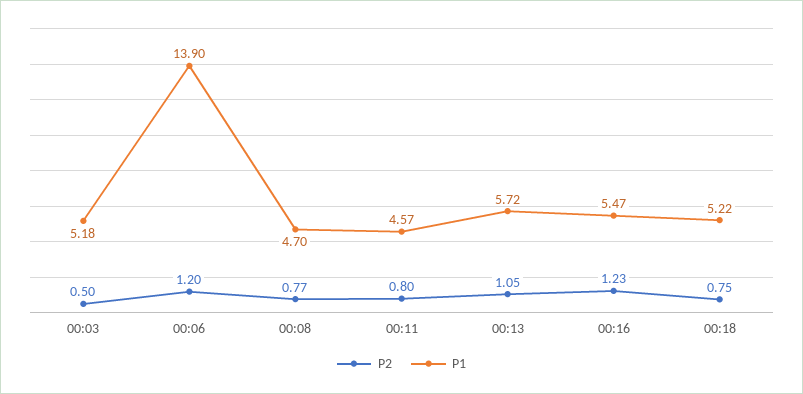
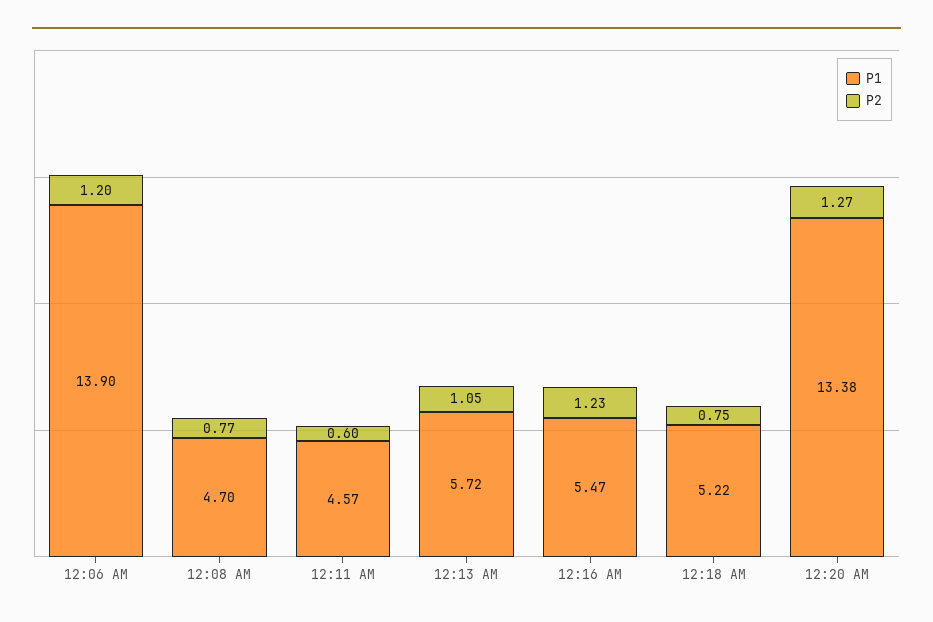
P2, 00:03: 0.5 -> none
P1, 00:03: 5.18 -> none
P2, 00:11: 0.8 -> 0.6
P1, 12:20 AM: none -> 13.38
P2, 12:20 AM: none -> 1.27

